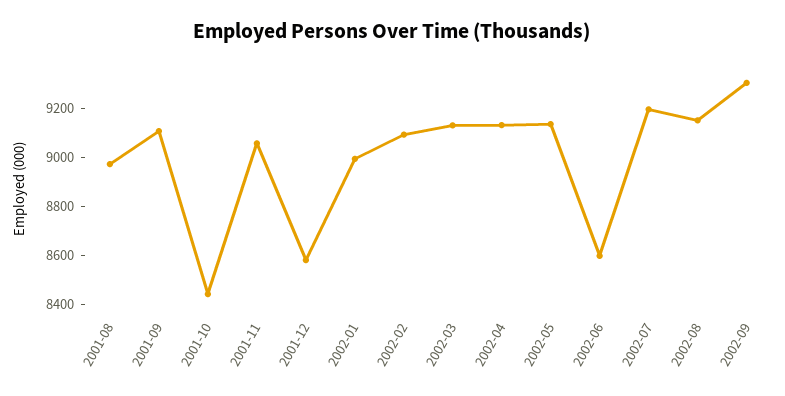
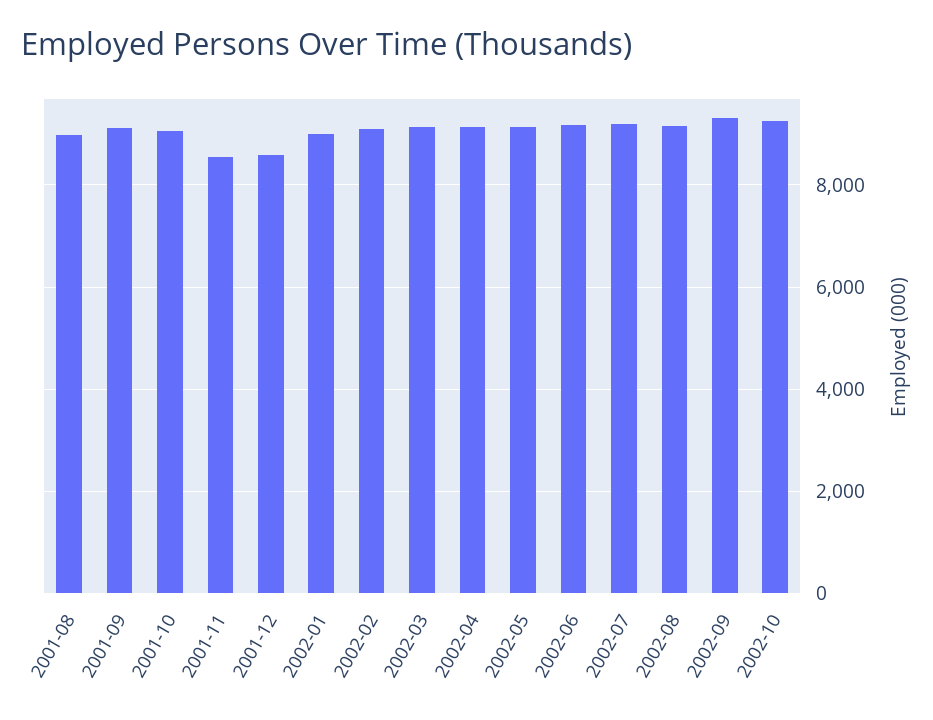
2001-10: 8450 -> 9000
2001-11: 9050 -> 8600
2002-06: 8600 -> 9200
2002-10: none -> 9200

